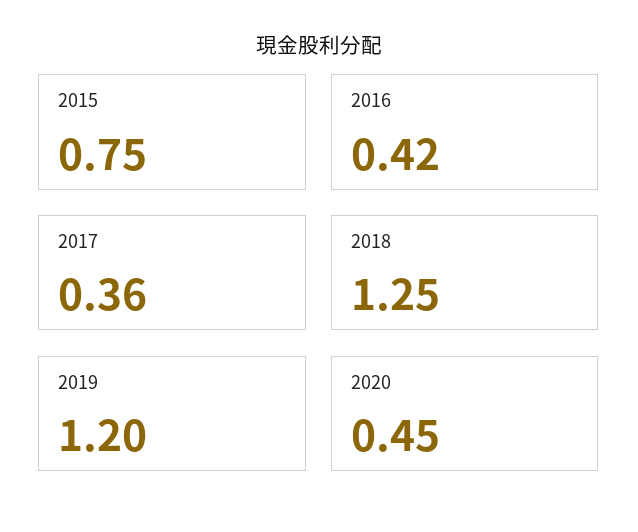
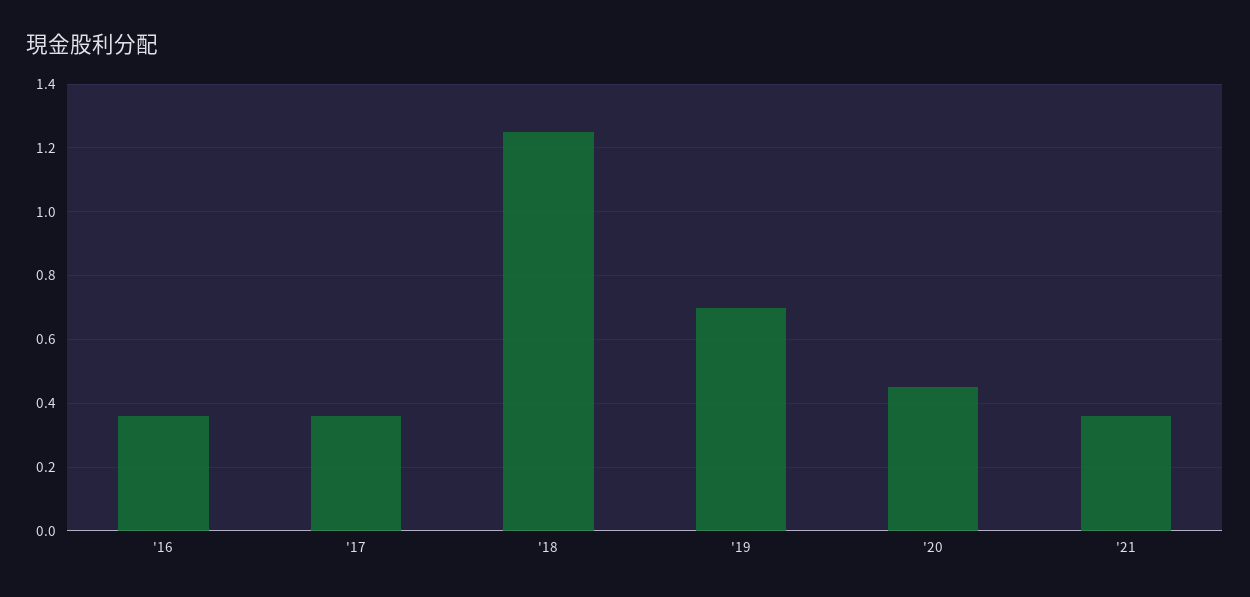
2015: 0.75 -> none
2016: 0.42 -> 0.36
2019: 1.2 -> 0.7
'21: none -> 0.36

